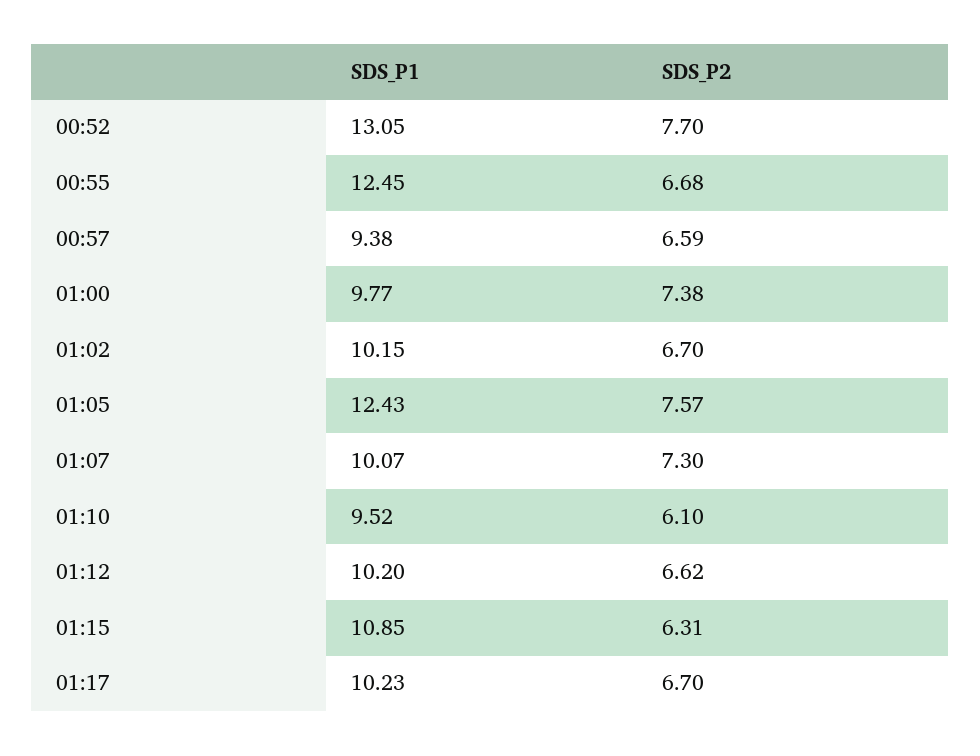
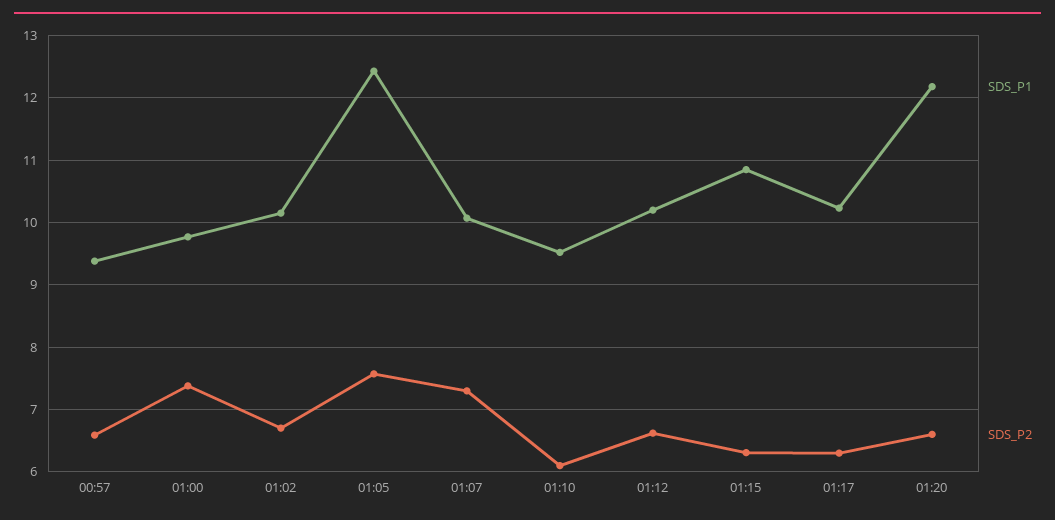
SDS_P1, 00:52: 13.05 -> none
SDS_P2, 00:52: 7.7 -> none
SDS_P1, 00:55: 12.45 -> none
SDS_P2, 00:55: 6.68 -> none
SDS_P2, 01:17: 6.7 -> 6.3
SDS_P1, 01:20: none -> 12.2
SDS_P2, 01:20: none -> 6.6

